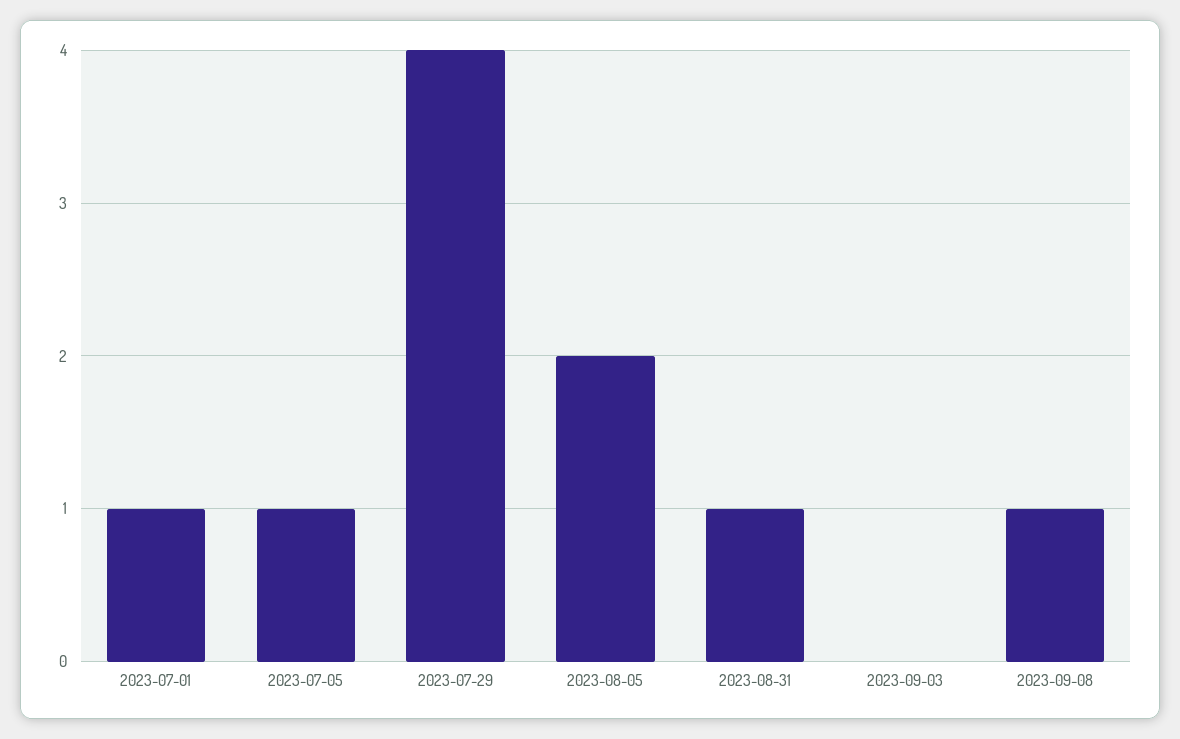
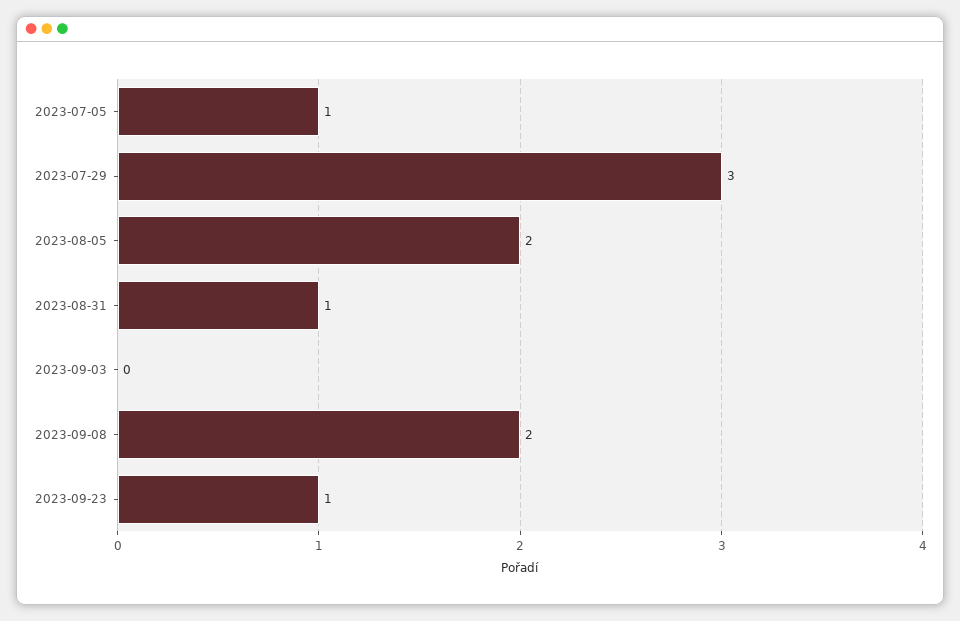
2023-07-01: 1 -> none
2023-07-29: 4 -> 3
2023-09-08: 1 -> 2
2023-09-23: none -> 1

